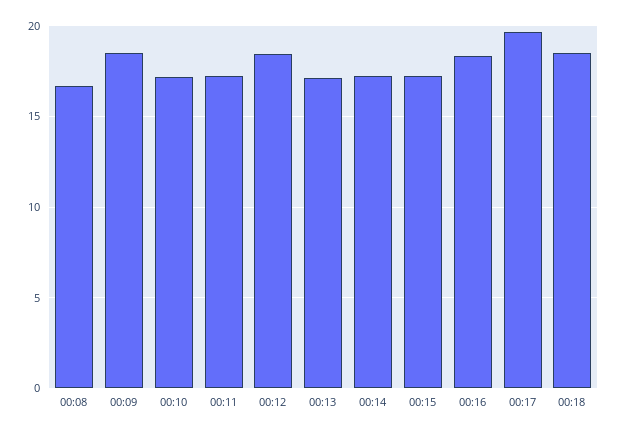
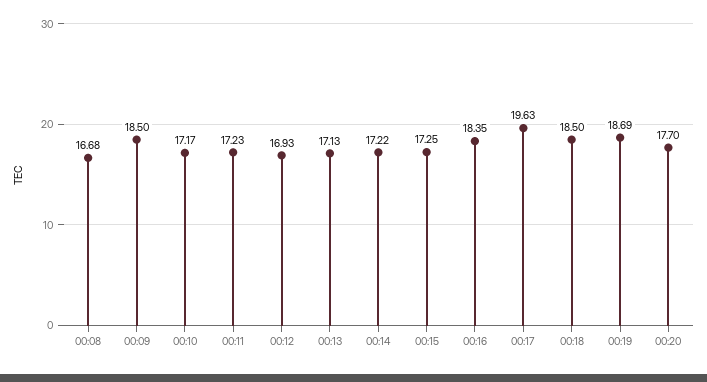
00:12: 18.5 -> 16.93
00:19: none -> 18.69
00:20: none -> 17.7

